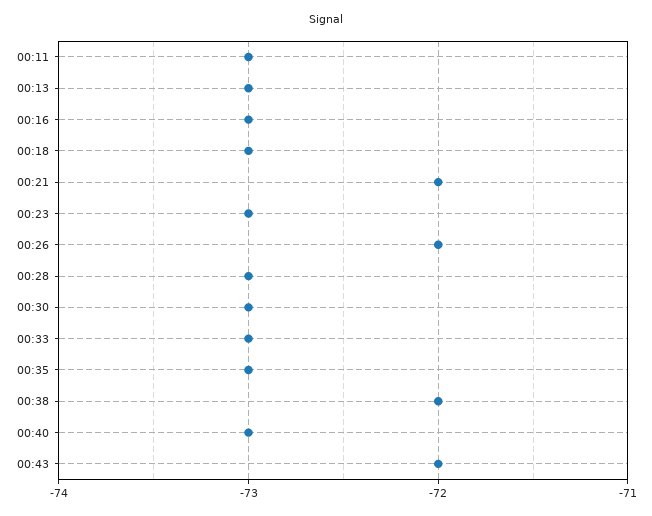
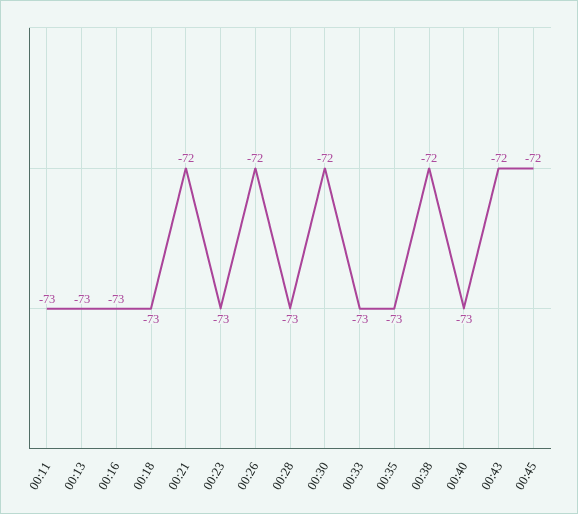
00:30: -73 -> -72
00:45: none -> -72

